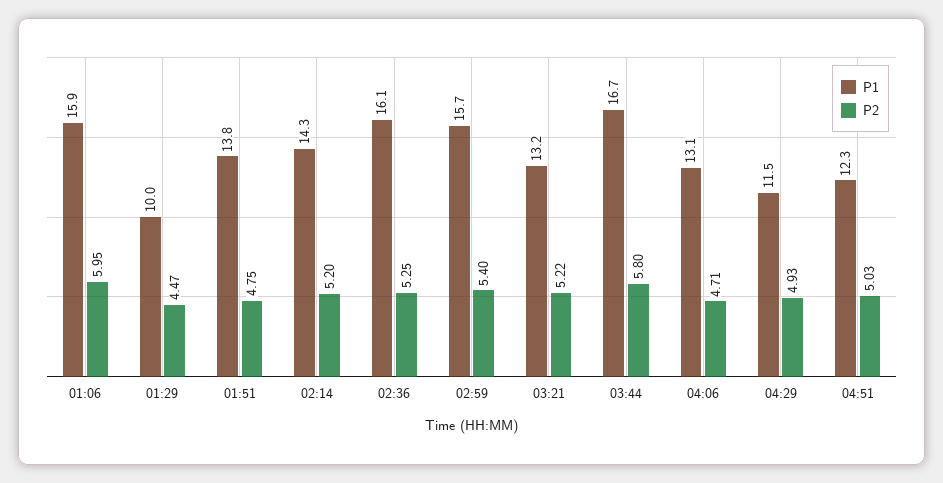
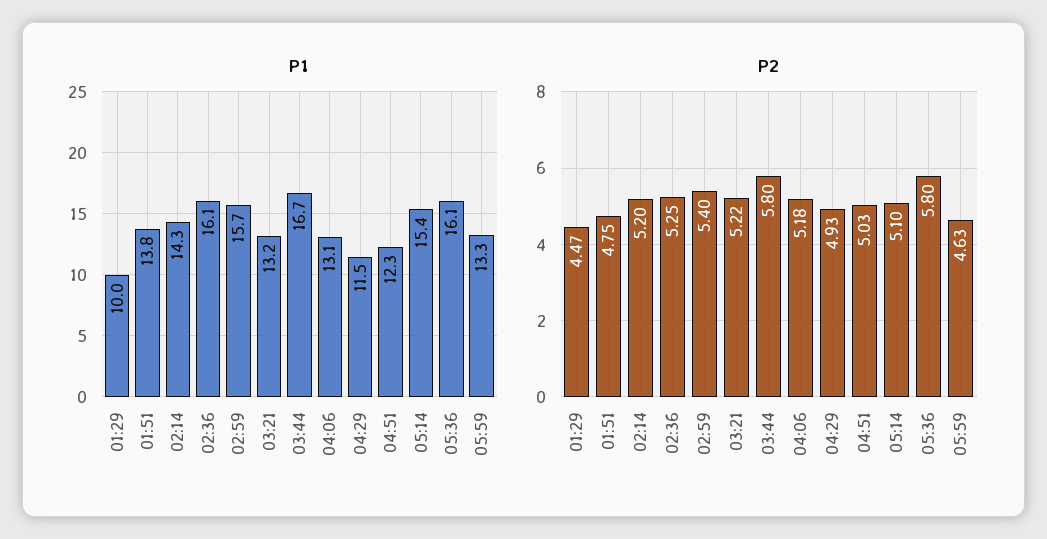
P1, 01:06: 15.9 -> none
P2, 01:06: 5.95 -> none
P2, 04:06: 4.71 -> 5.18
P1, 05:14: none -> 15.4
P1, 05:36: none -> 16.1
P1, 05:59: none -> 13.3
P2, 05:14: none -> 5.1
P2, 05:36: none -> 5.8
P2, 05:59: none -> 4.63

